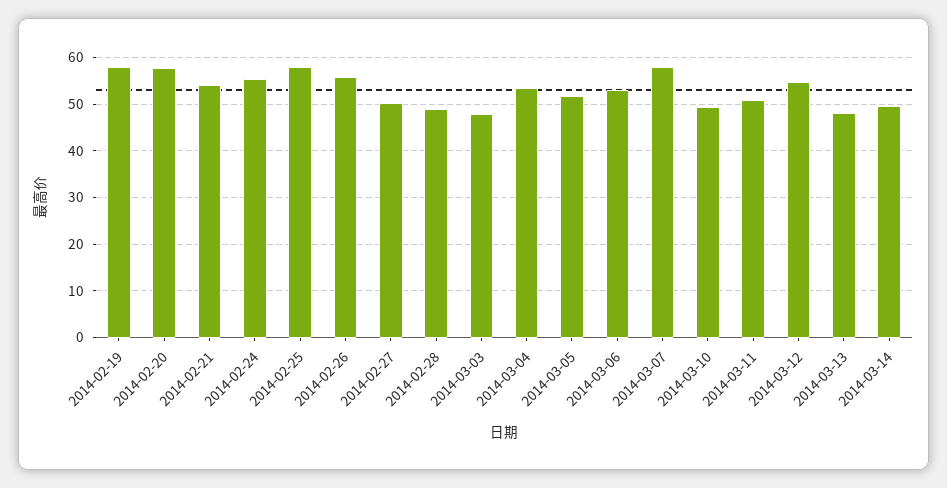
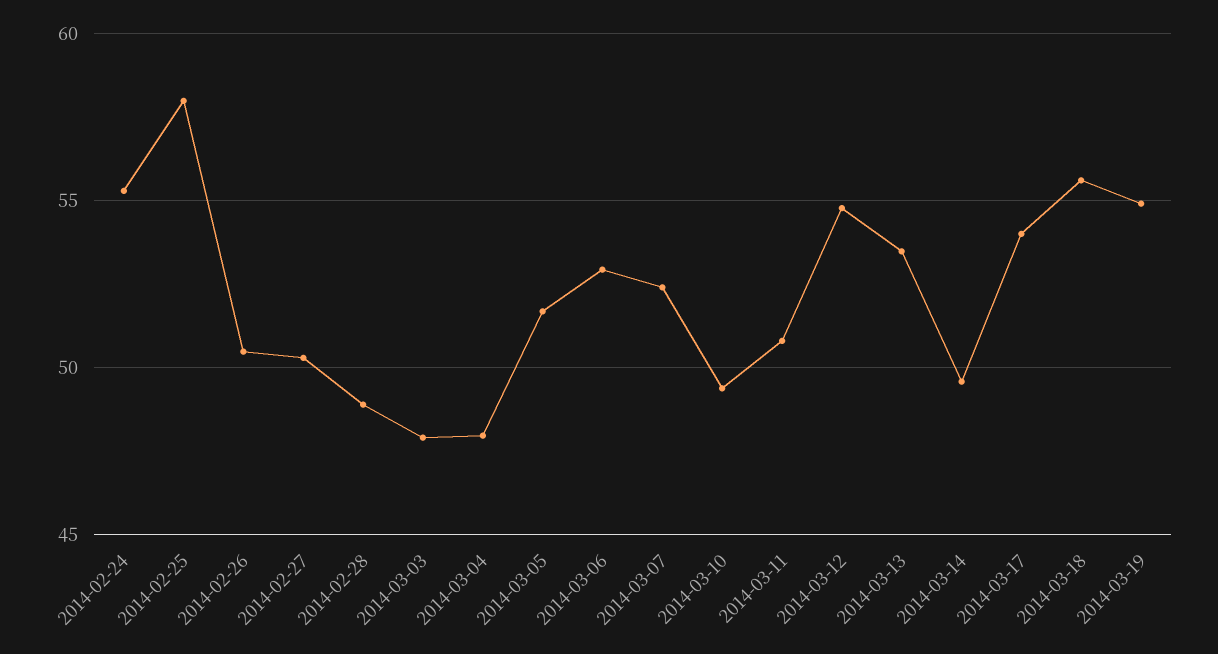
2014-02-19: 58 -> none
2014-02-20: 58 -> none
2014-02-21: 54 -> none
2014-02-26: 56 -> 50.5
2014-03-04: 54 -> 48
2014-03-07: 58 -> 52.5
2014-03-13: 48 -> 53.5
2014-03-17: none -> 54
2014-03-18: none -> 55.5
2014-03-19: none -> 55

